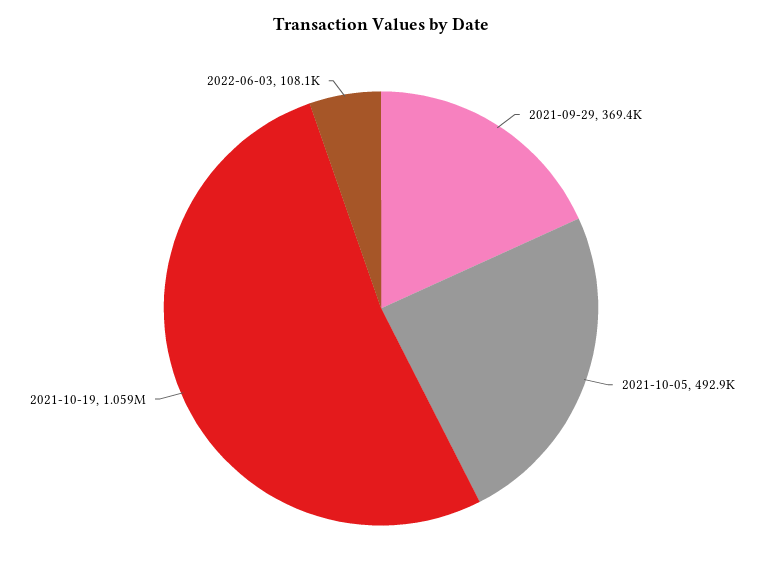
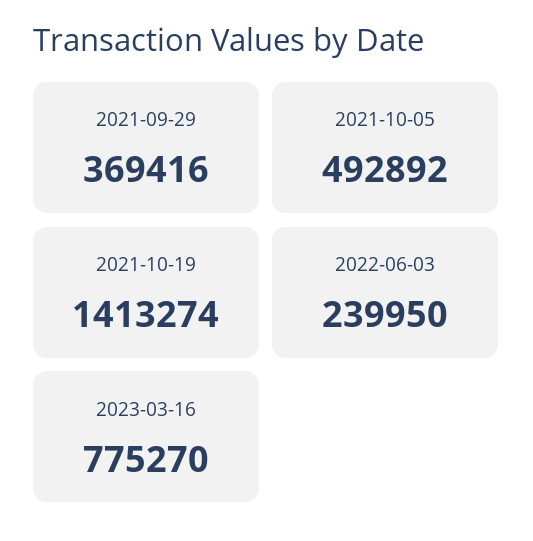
2021-10-19: 1059000 -> 1413274
2022-06-03: 108100 -> 239950
2023-03-16: none -> 775270

